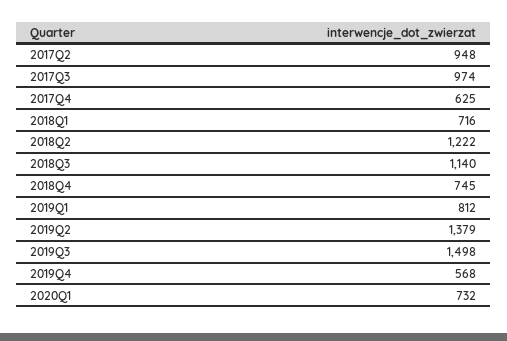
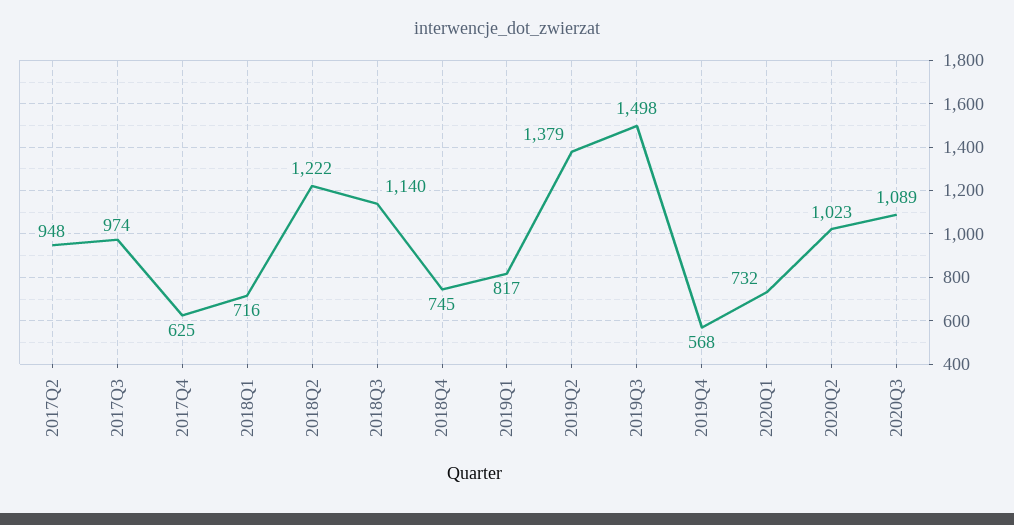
2019Q1: 812 -> 817
2020Q2: none -> 1023
2020Q3: none -> 1089

